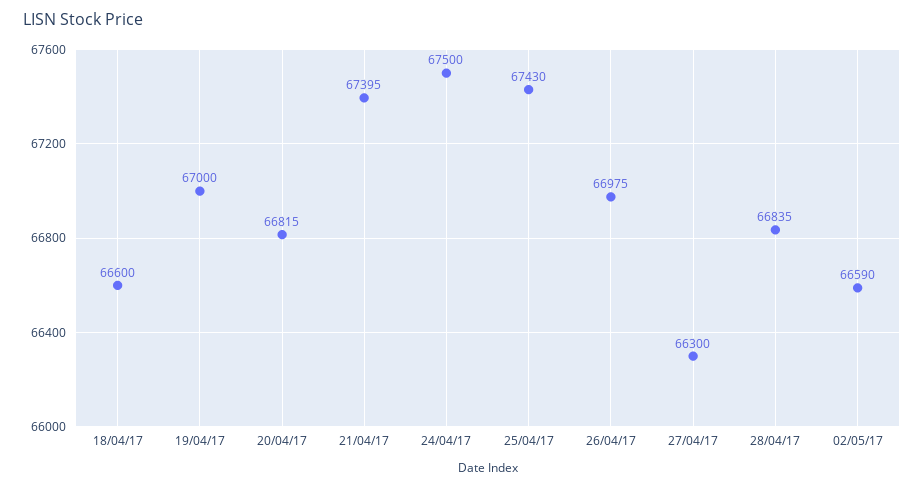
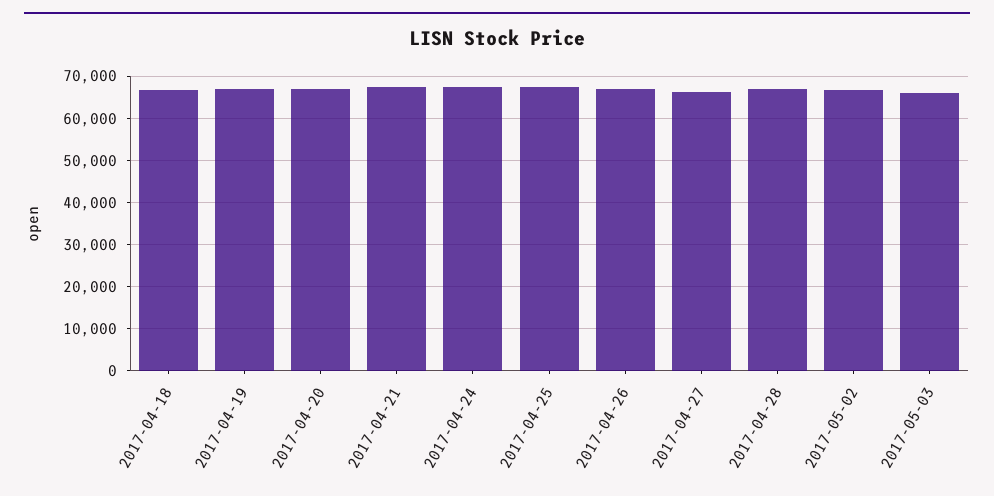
2017-05-03: none -> 66000

